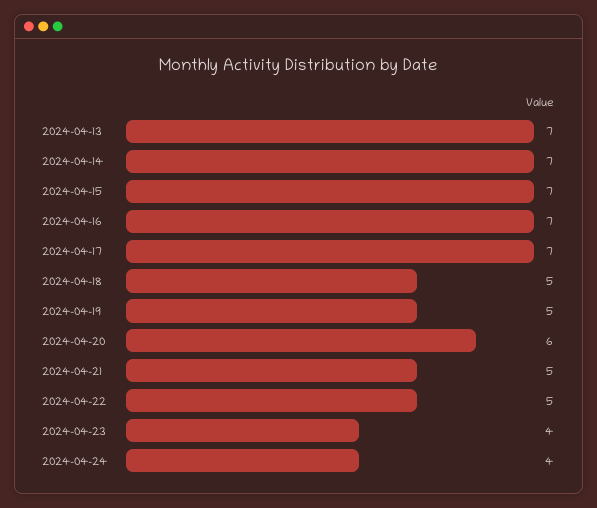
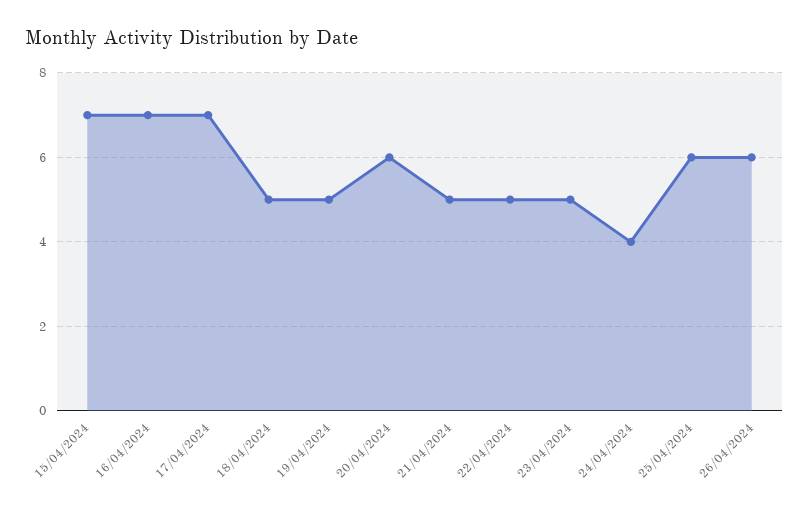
2024-04-13: 7 -> none
2024-04-14: 7 -> none
2024-04-23: 4 -> 5
25/04/2024: none -> 6
26/04/2024: none -> 6

